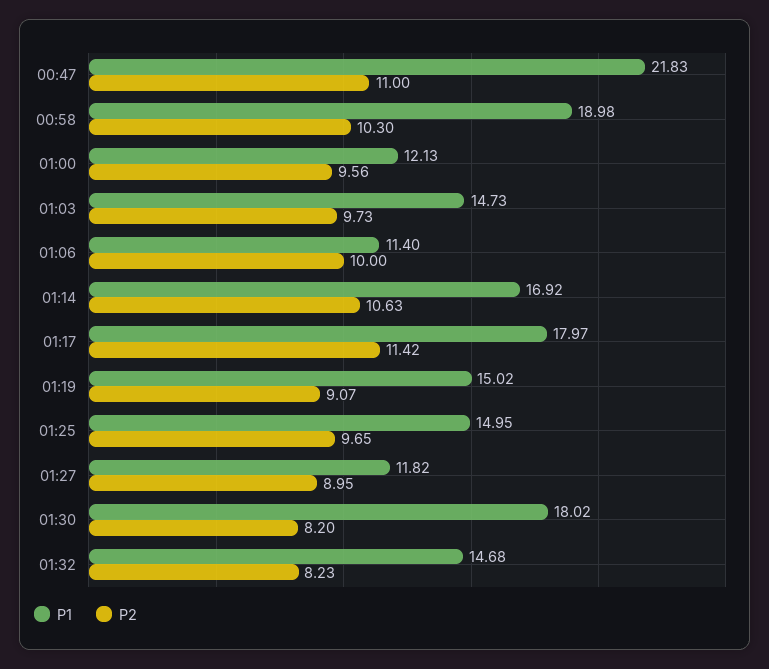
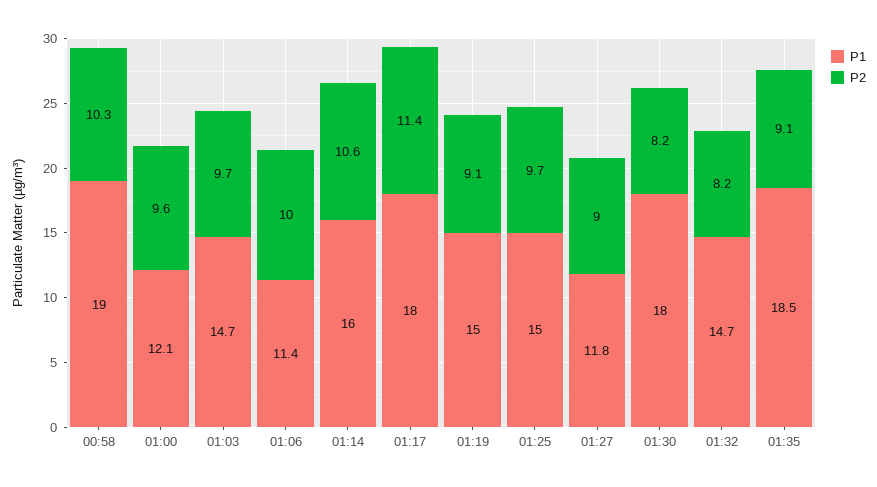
P1, 00:47: 21.83 -> none
P2, 00:47: 11 -> none
P1, 01:14: 16.92 -> 16
P1, 01:35: none -> 18.5
P2, 01:35: none -> 9.1

